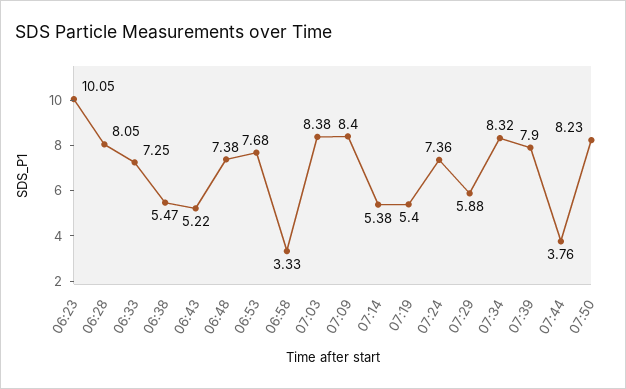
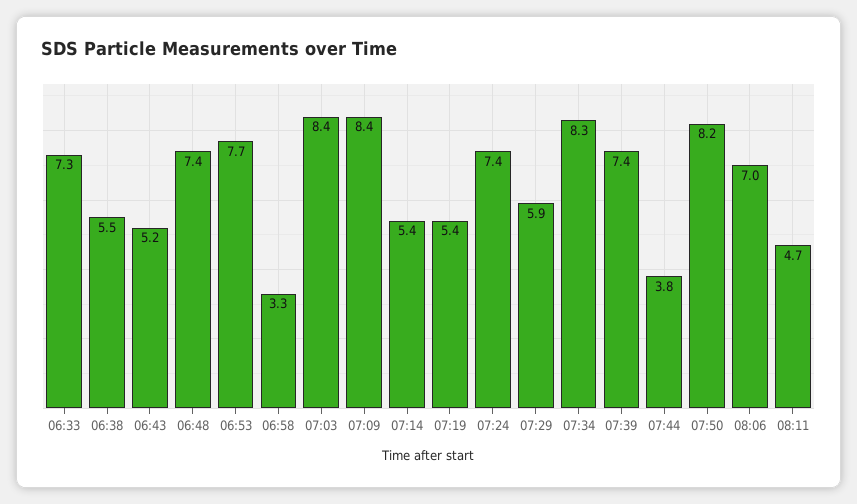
06:23: 10.05 -> none
06:28: 8.05 -> none
07:39: 7.9 -> 7.4
08:06: none -> 7
08:11: none -> 4.7

